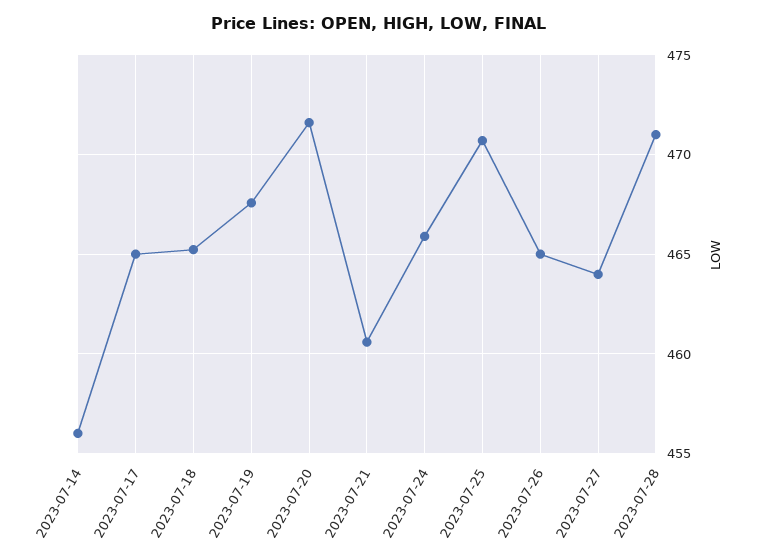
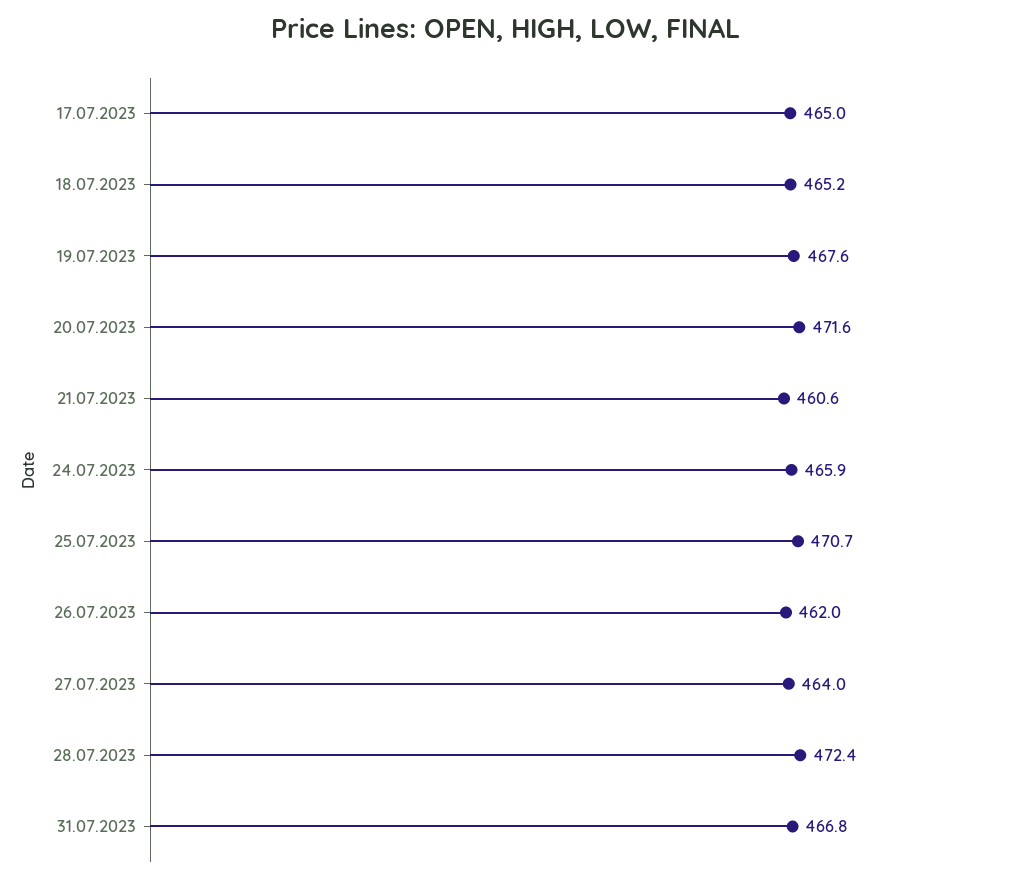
2023-07-14: 456 -> none
2023-07-26: 465 -> 462
2023-07-28: 471 -> 472.4
31.07.2023: none -> 466.8

